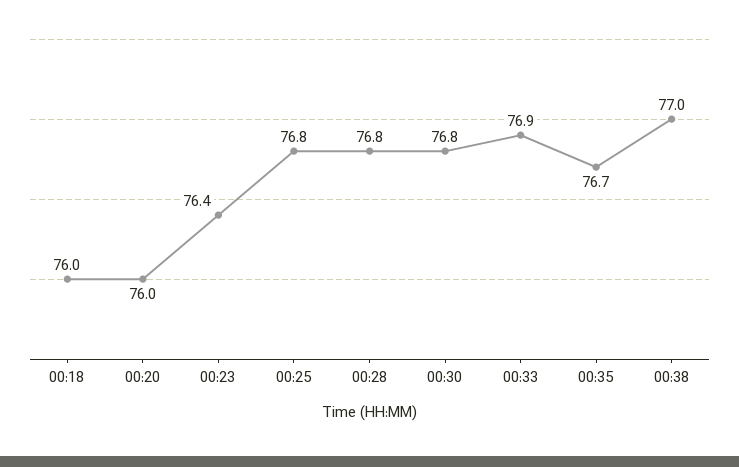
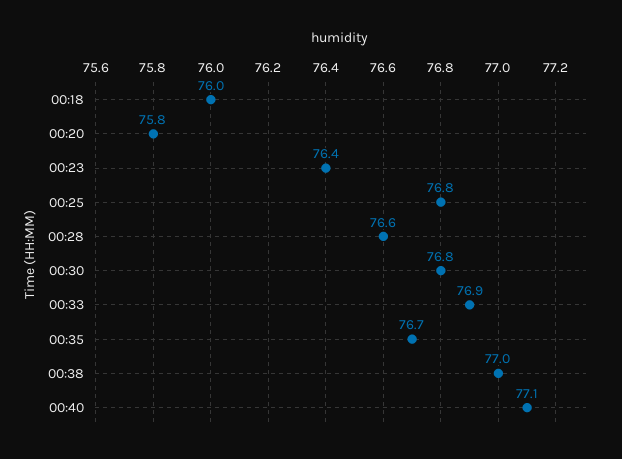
00:20: 76 -> 75.8
00:28: 76.8 -> 76.6
00:40: none -> 77.1

